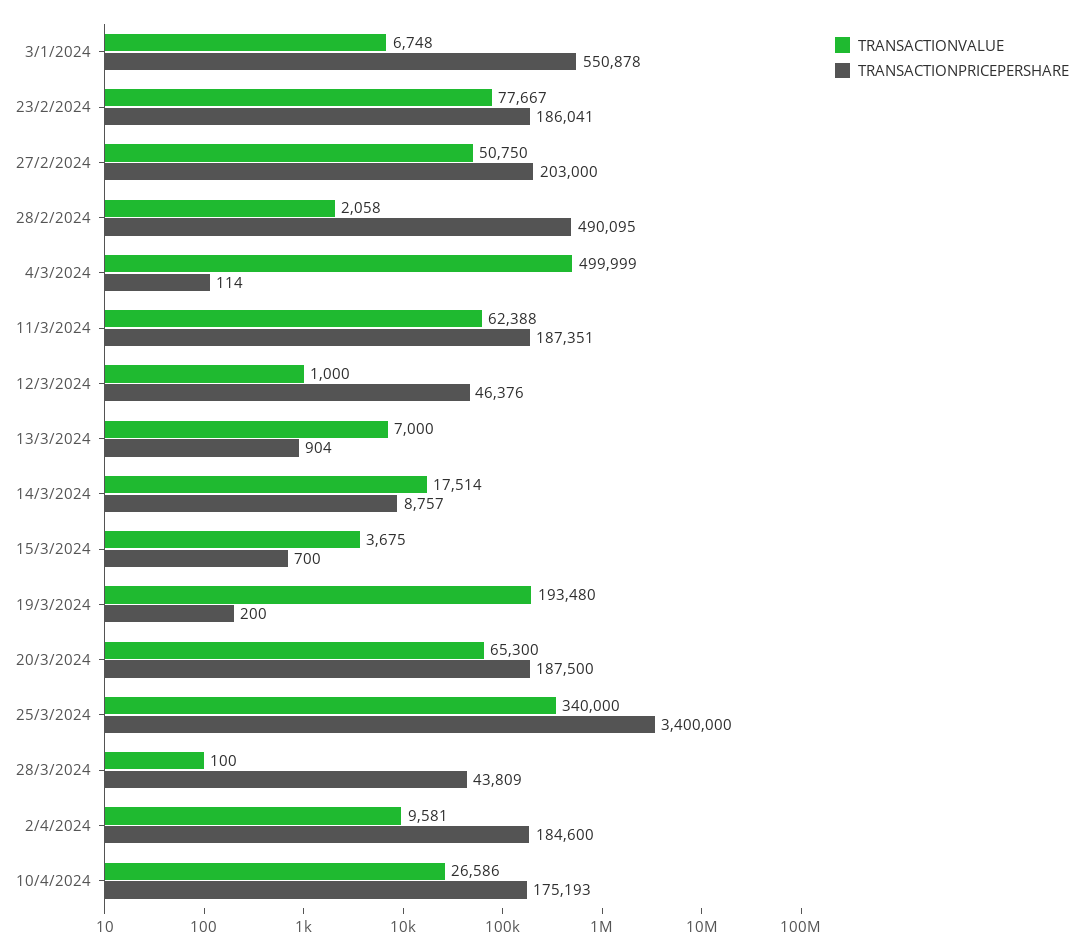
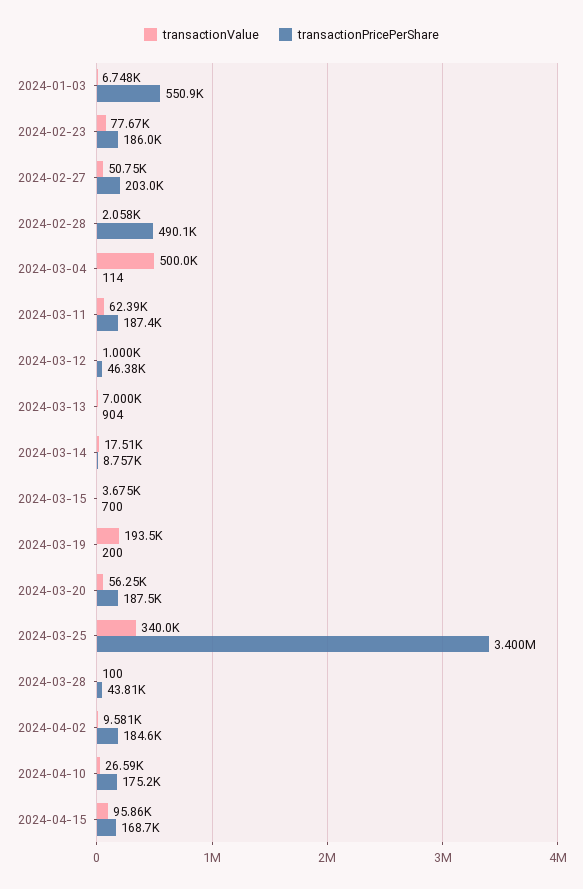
TRANSACTIONVALUE, 20/3/2024: 65300 -> 56250
TRANSACTIONVALUE, 2024-04-15: none -> 95860
TRANSACTIONPRICEPERSHARE, 2024-04-15: none -> 168700

